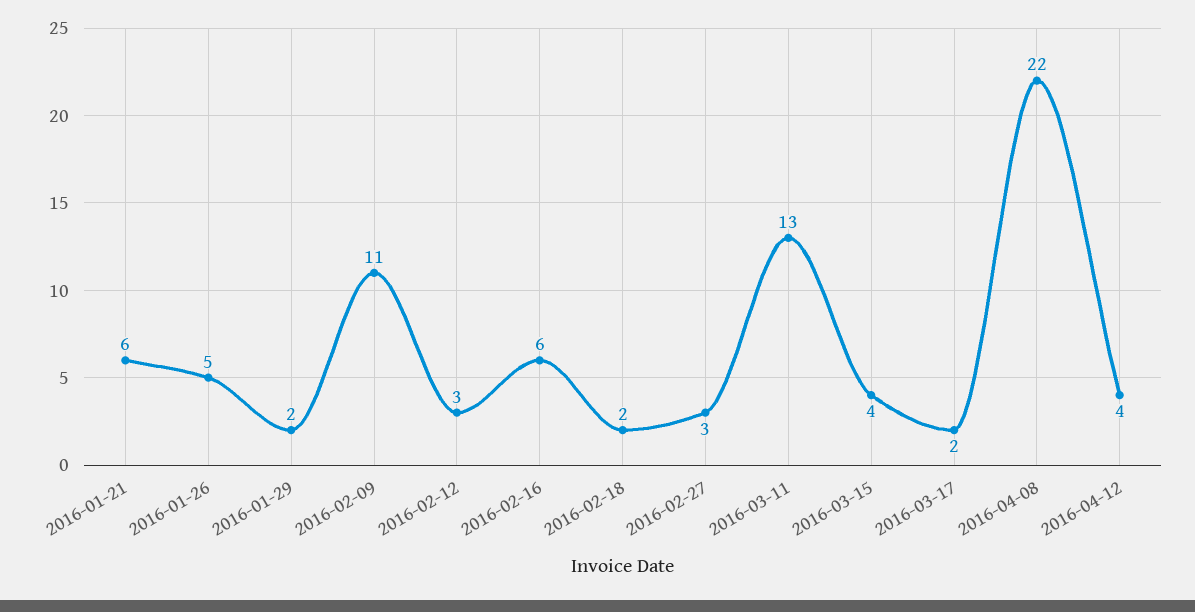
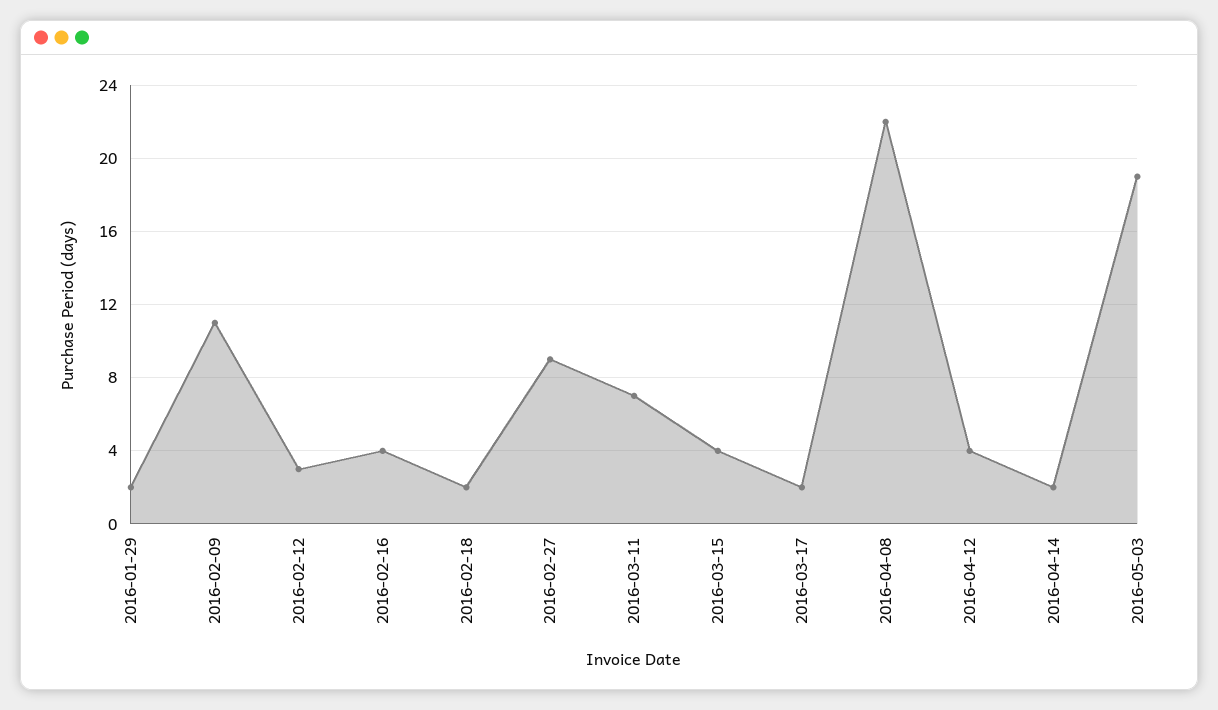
2016-01-21: 6 -> none
2016-01-26: 5 -> none
2016-02-16: 6 -> 4
2016-02-27: 3 -> 9
2016-03-11: 13 -> 7
2016-04-14: none -> 2
2016-05-03: none -> 19

